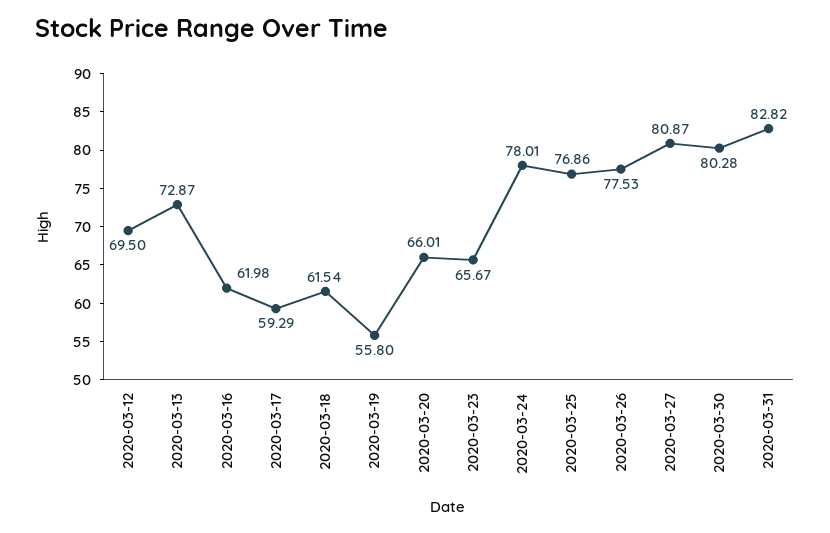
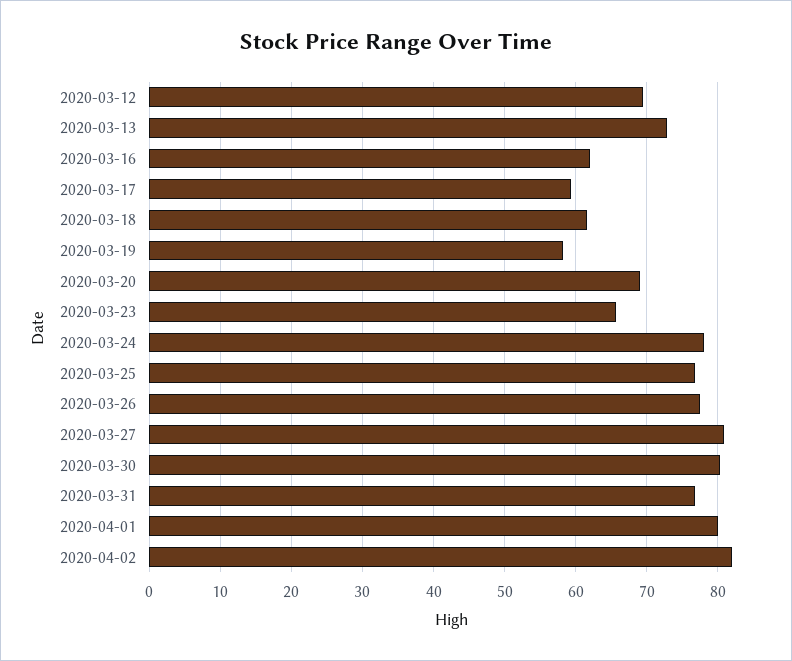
2020-03-19: 55.8 -> 58
2020-03-20: 66.01 -> 69
2020-03-31: 82.82 -> 77
2020-04-01: none -> 80
2020-04-02: none -> 82

